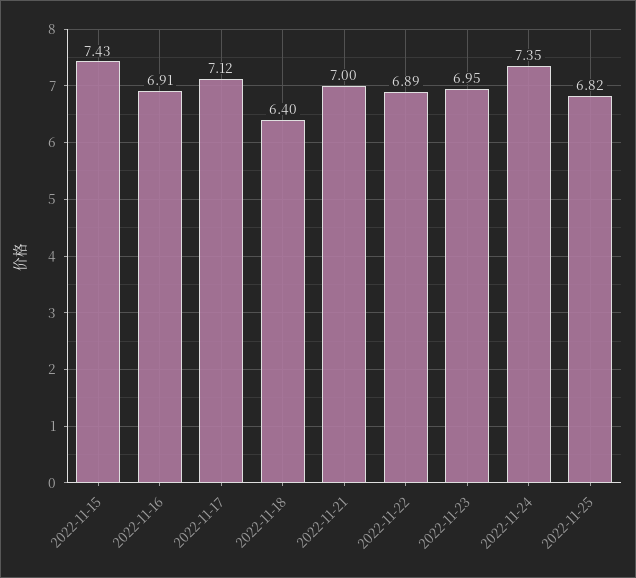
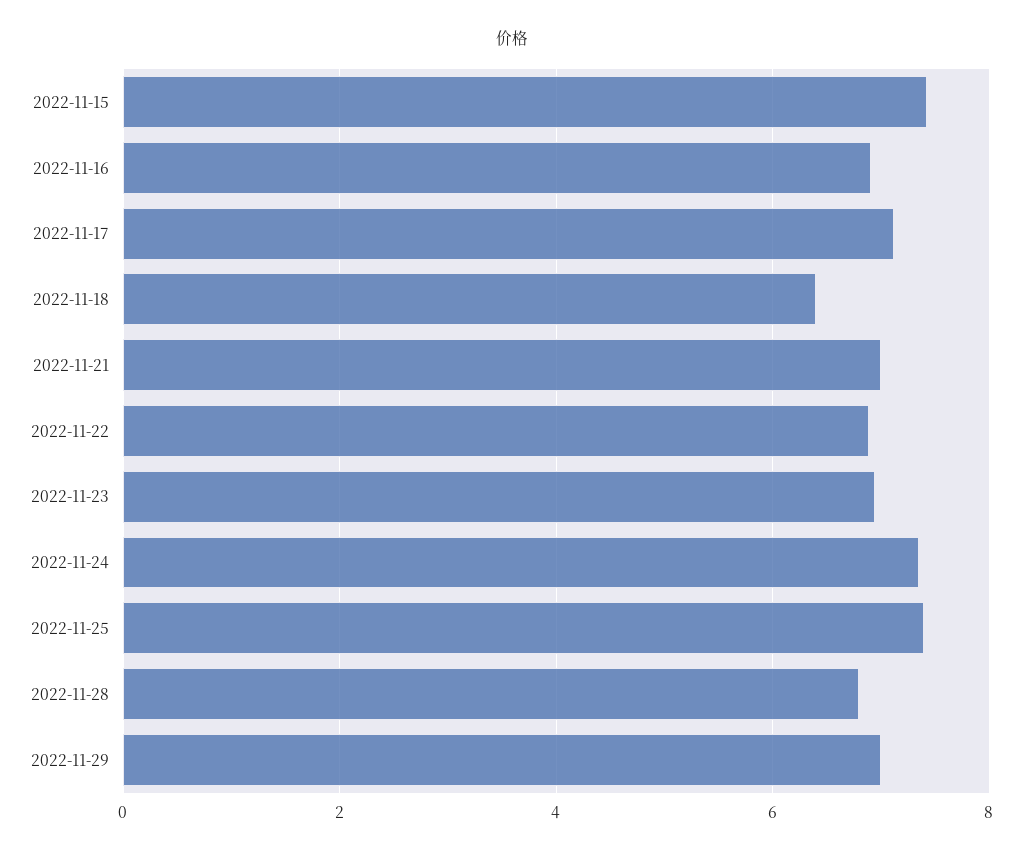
2022-11-25: 6.82 -> 7.4
2022-11-28: none -> 6.8
2022-11-29: none -> 7

